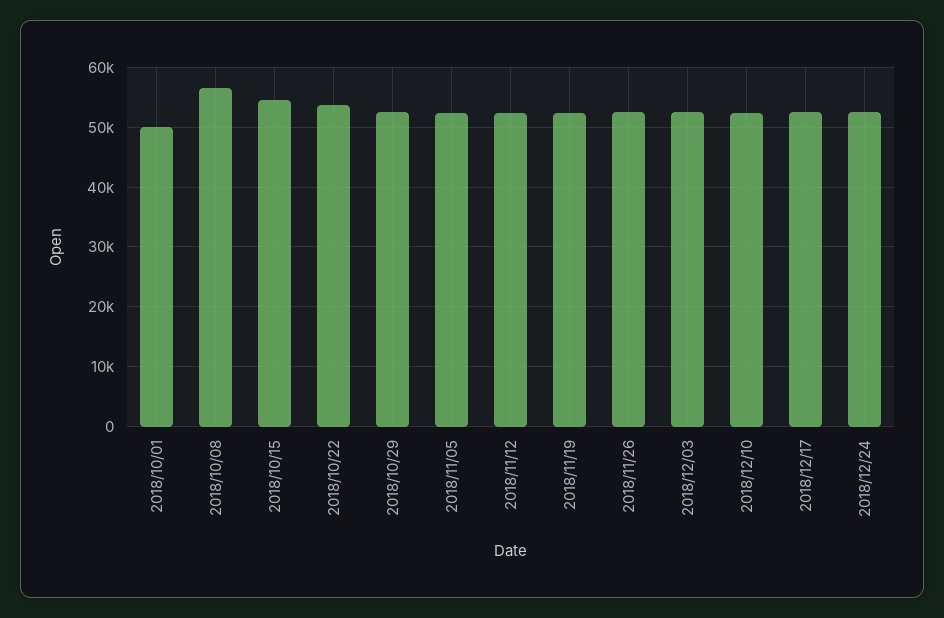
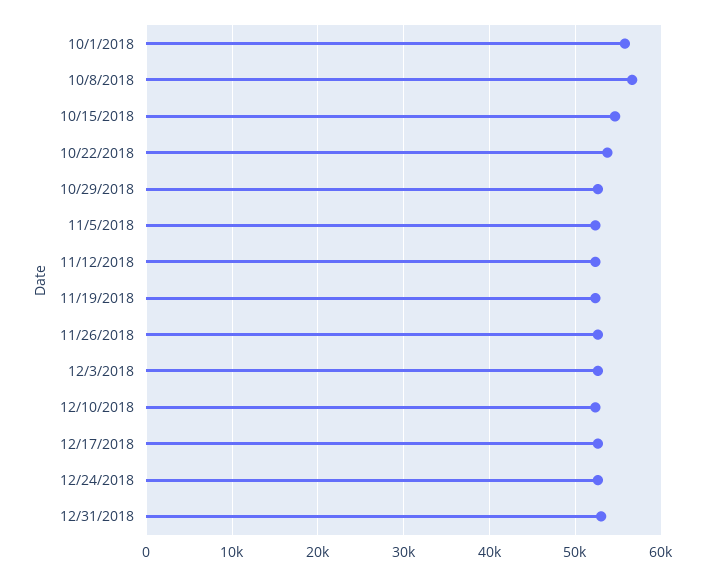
2018/10/01: 50000 -> 56000
12/31/2018: none -> 53000

